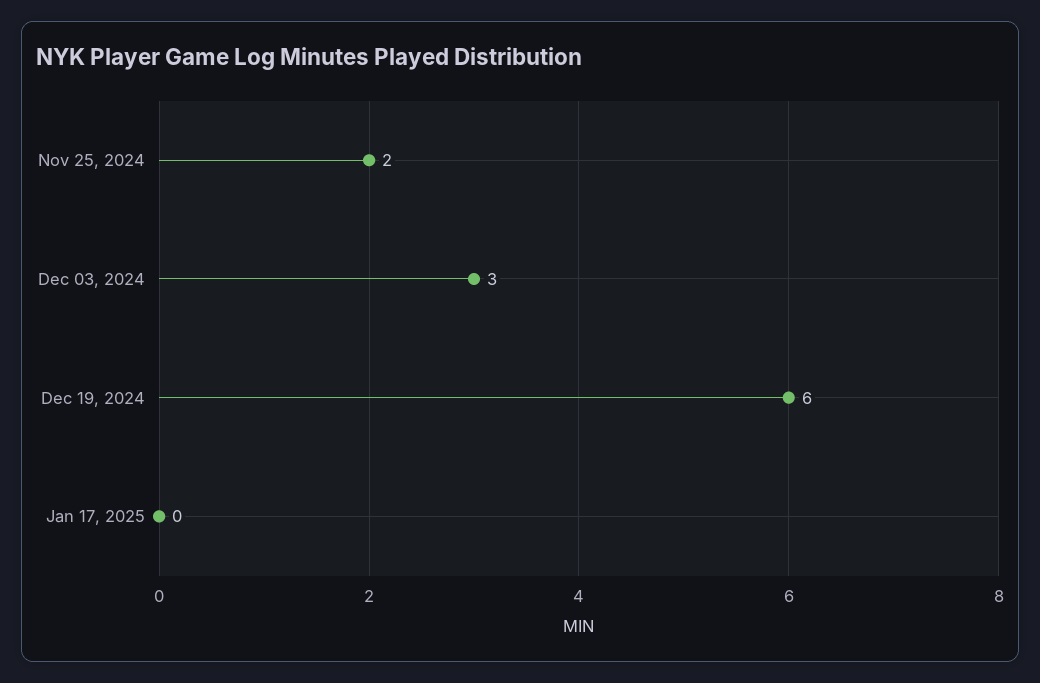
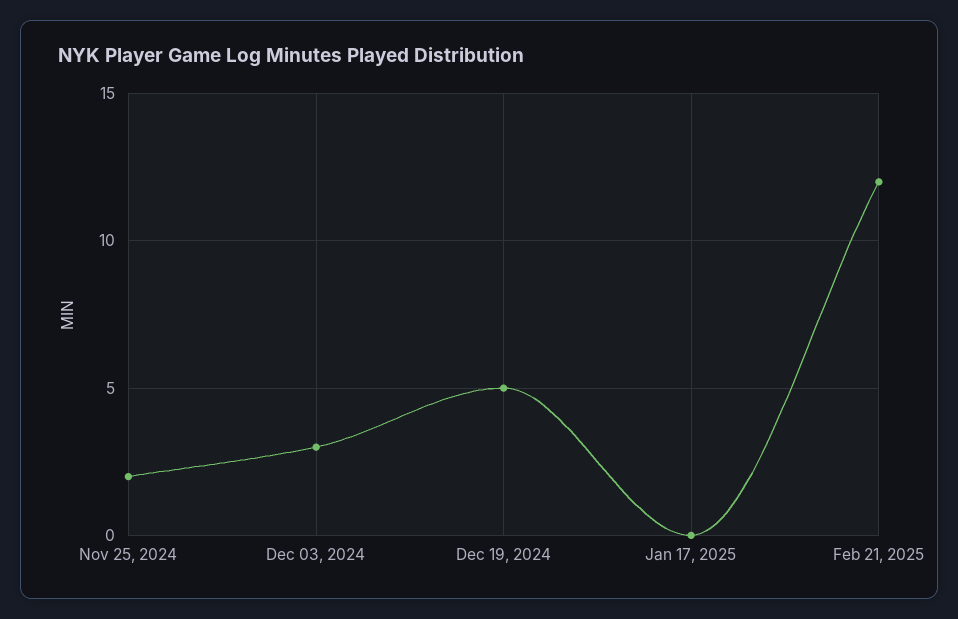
Dec 19, 2024: 6 -> 5
Feb 21, 2025: none -> 12

